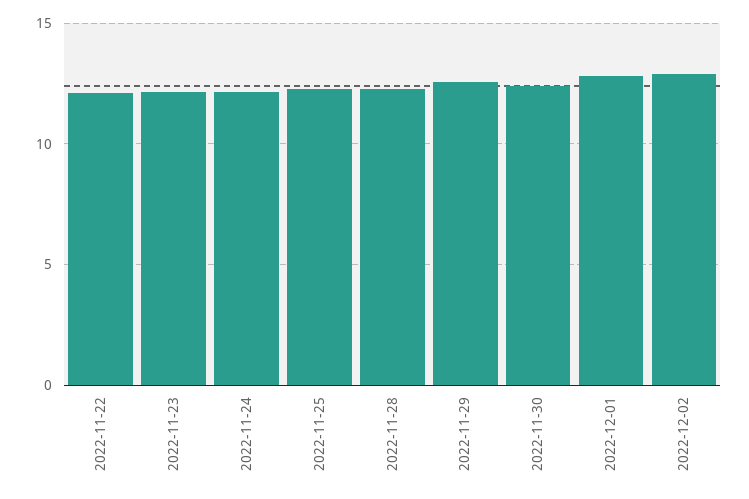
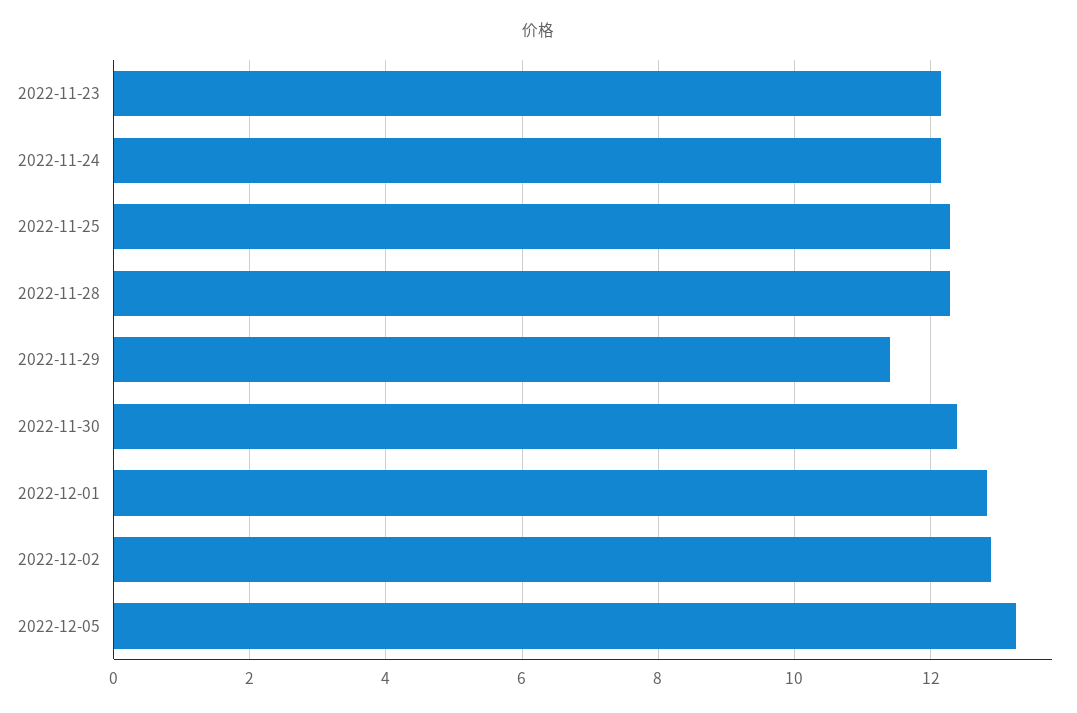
2022-11-22: 12 -> none
2022-11-29: 12.5 -> 11.4
2022-12-05: none -> 13.2

